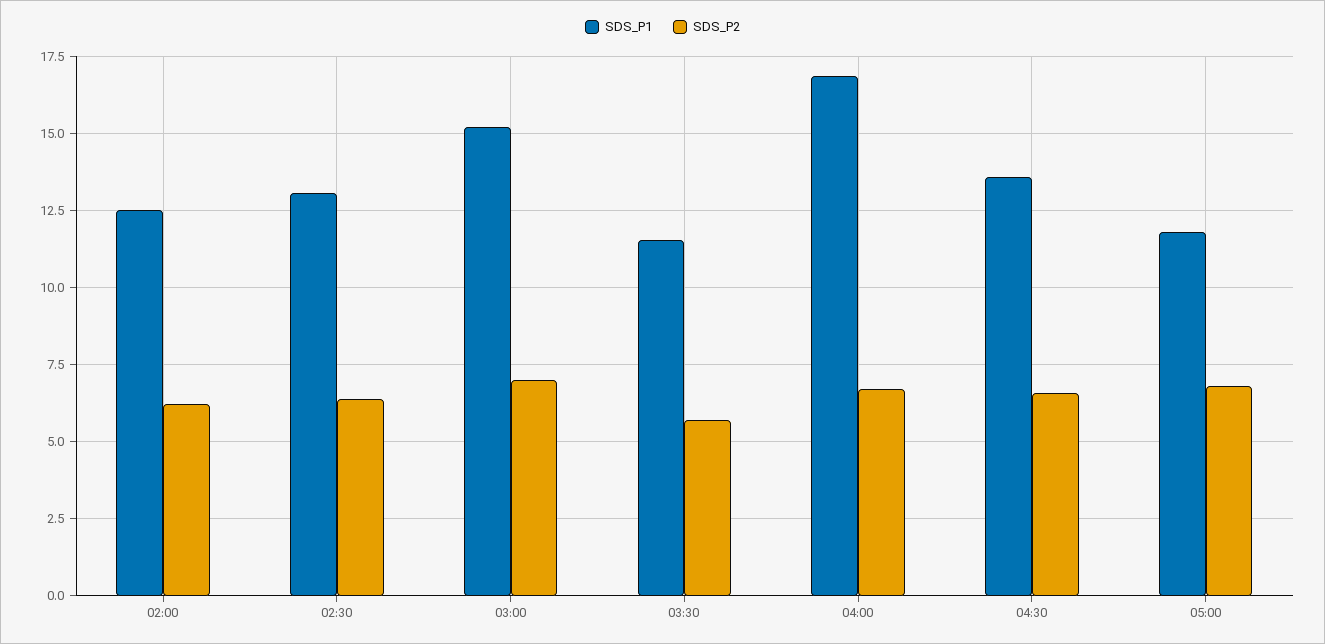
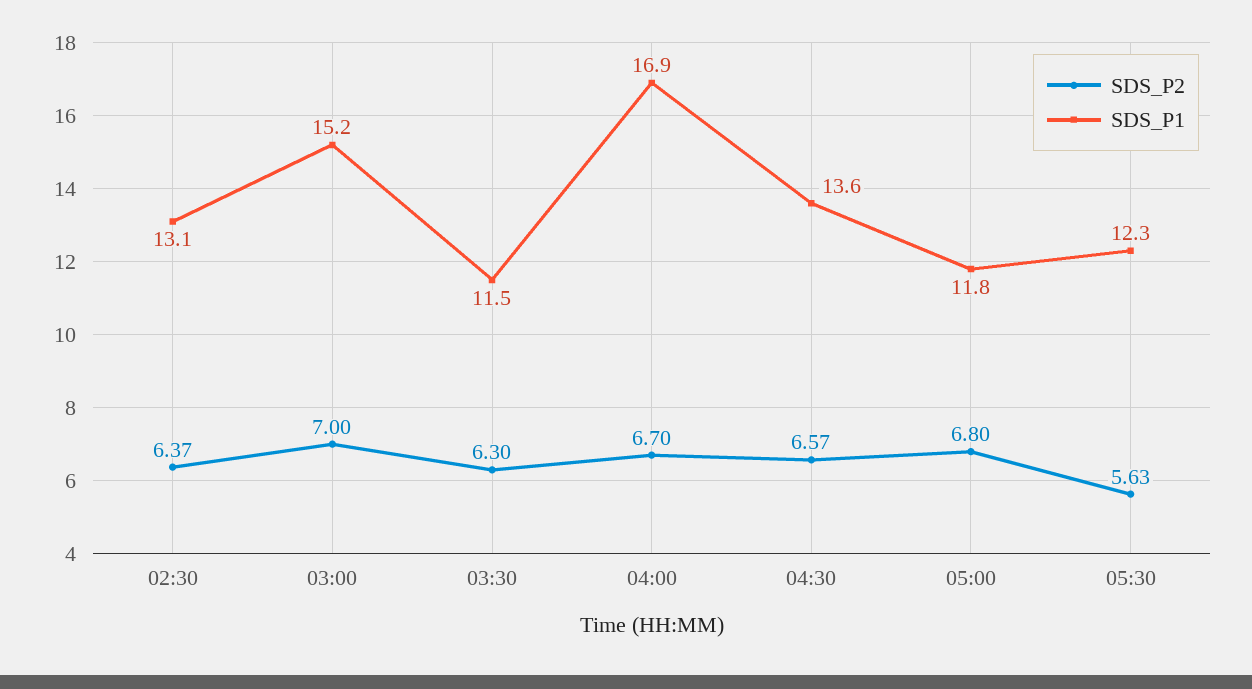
SDS_P1, 02:00: 12.5 -> none
SDS_P2, 02:00: 6.25 -> none
SDS_P2, 03:30: 5.75 -> 6.3
SDS_P2, 05:30: none -> 5.63
SDS_P1, 05:30: none -> 12.3

